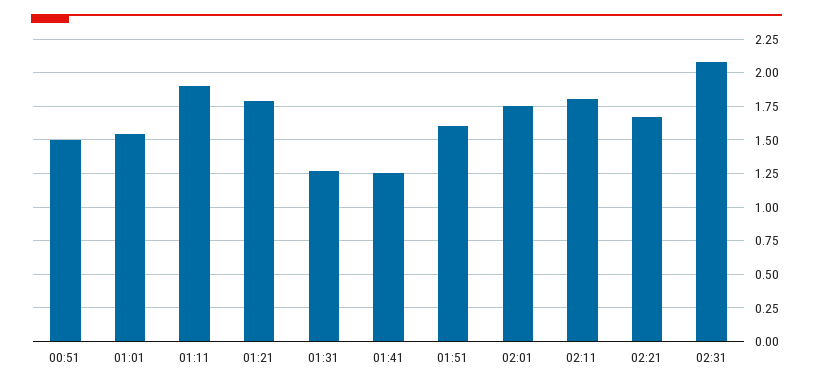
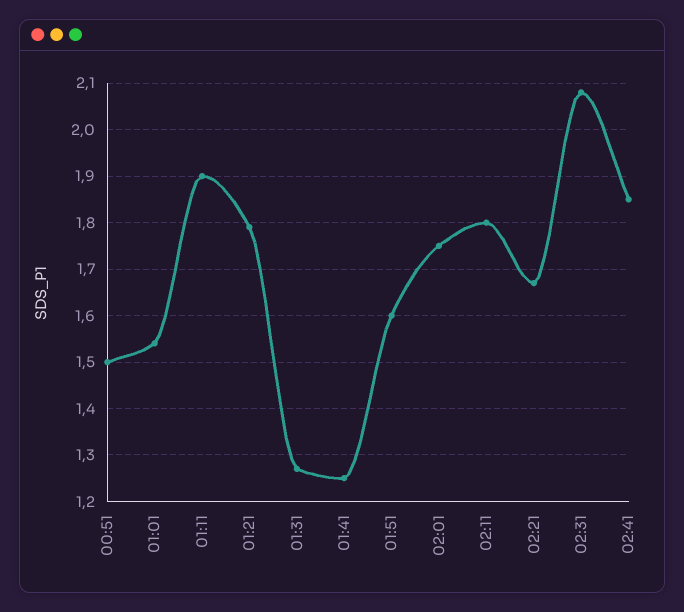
02:41: none -> 1.85

